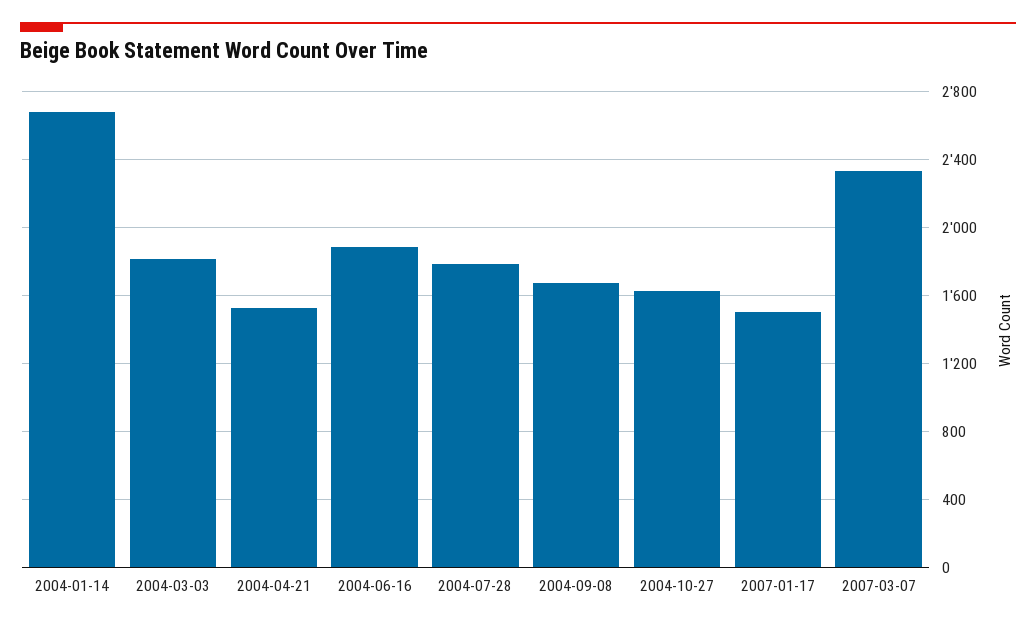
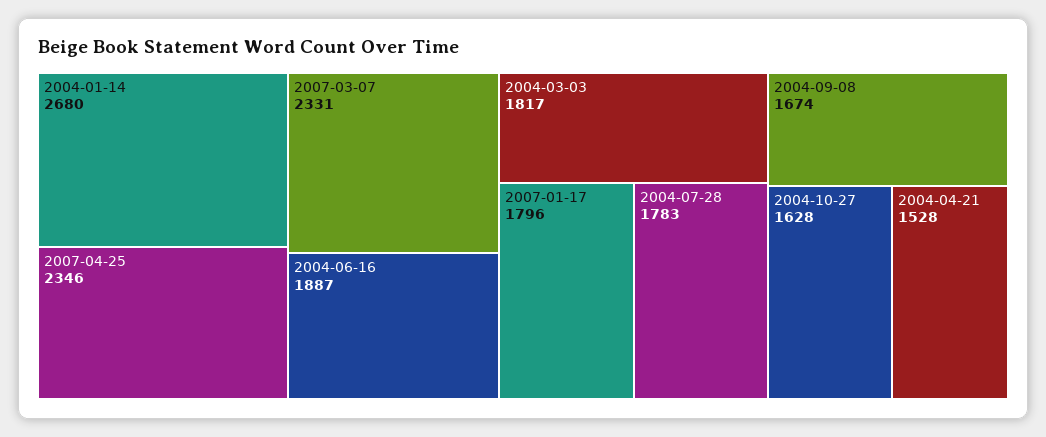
2007-01-17: 1500 -> 1796
2007-04-25: none -> 2346

